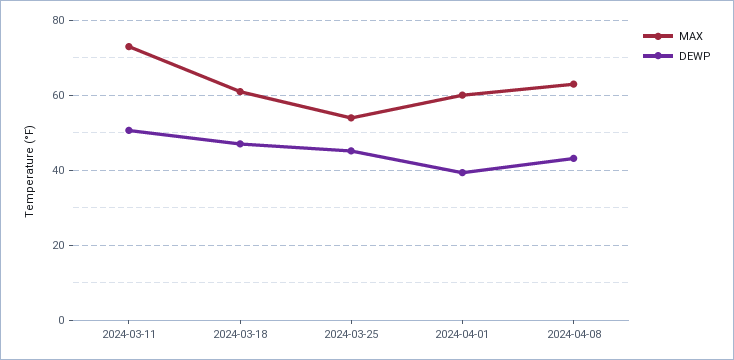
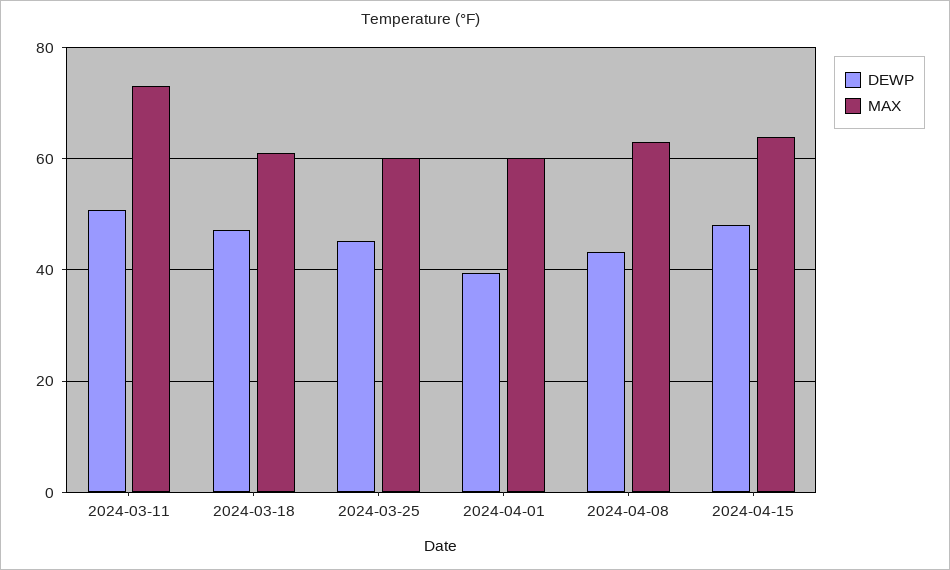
MAX, 2024-03-25: 54 -> 60
DEWP, 2024-04-15: none -> 48
MAX, 2024-04-15: none -> 64

